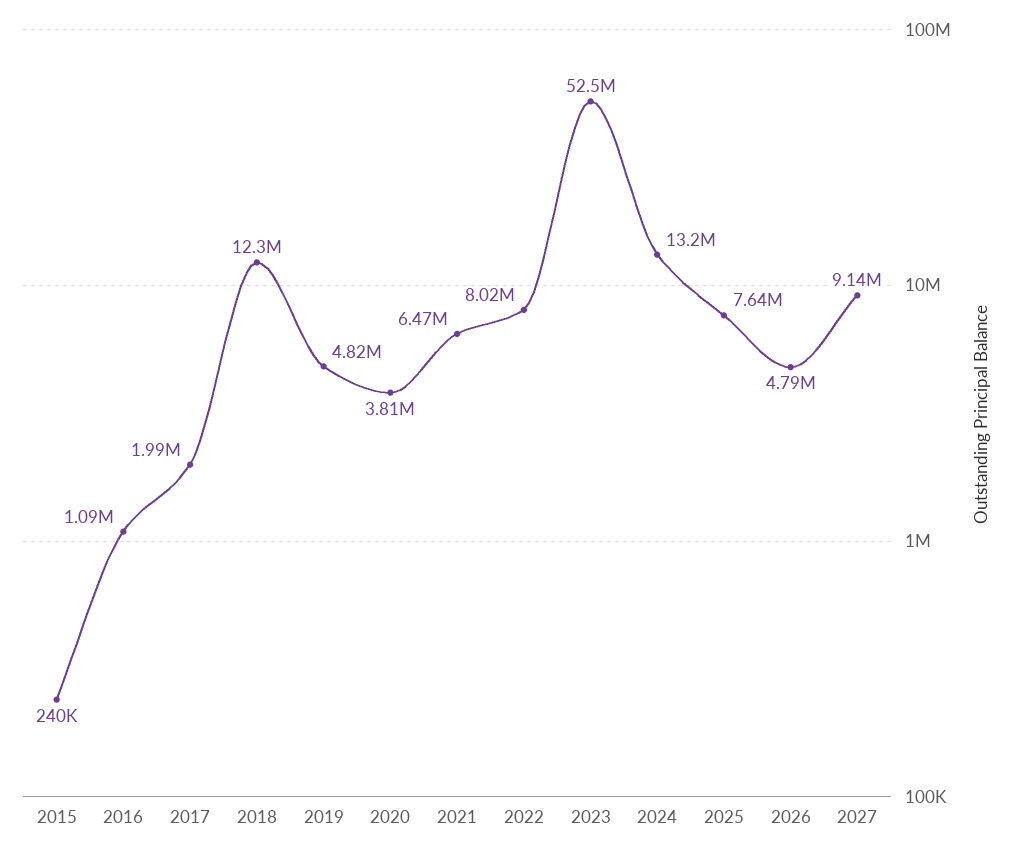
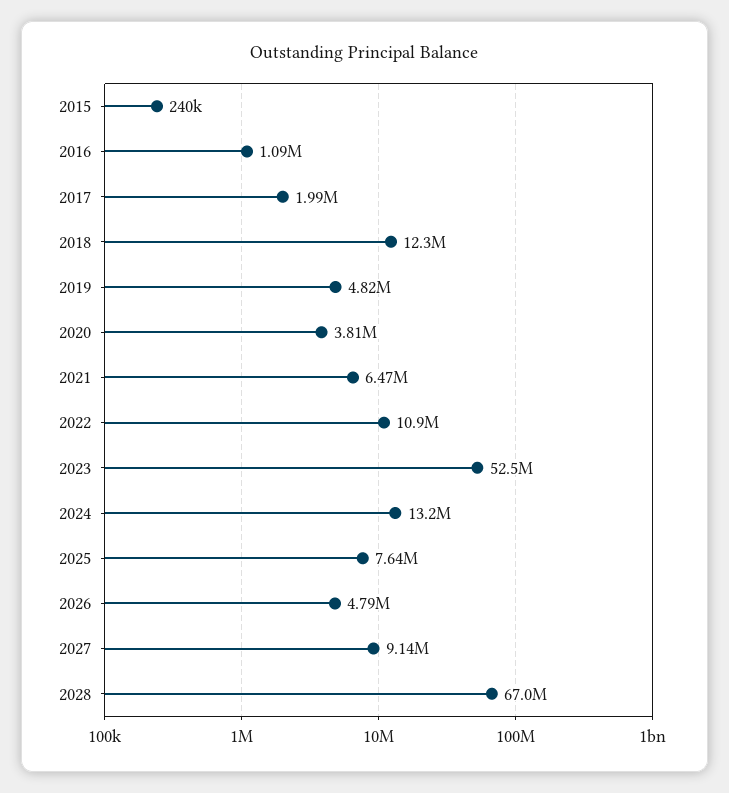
2022: 8020000 -> 10900000
2028: none -> 67000000

